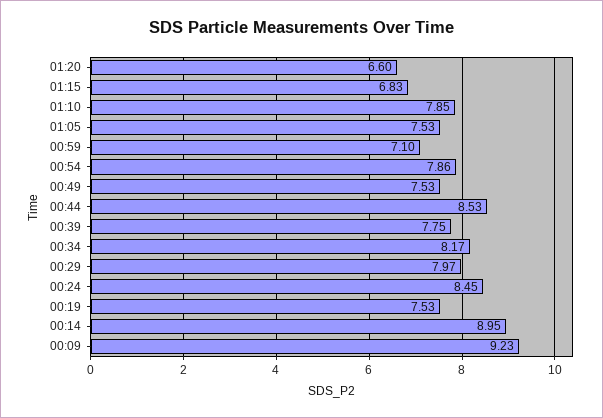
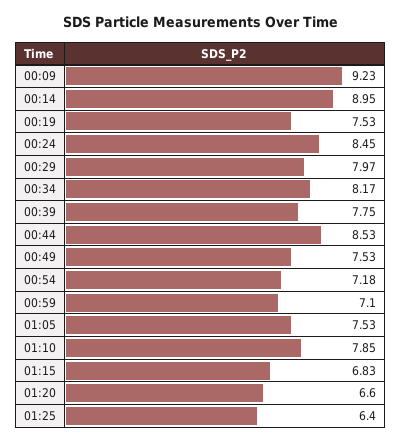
00:54: 7.86 -> 7.18
01:25: none -> 6.4

